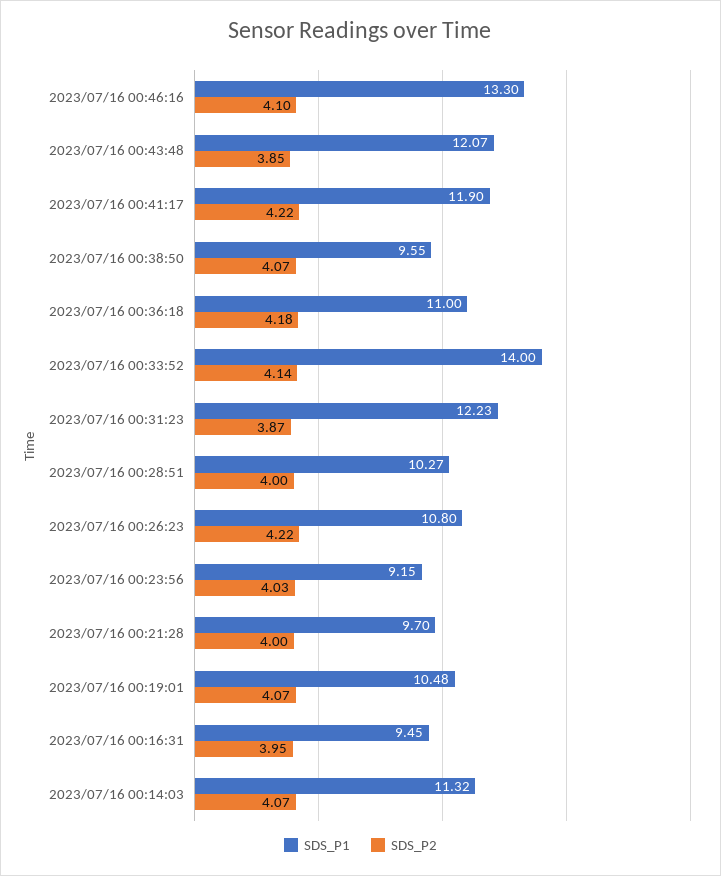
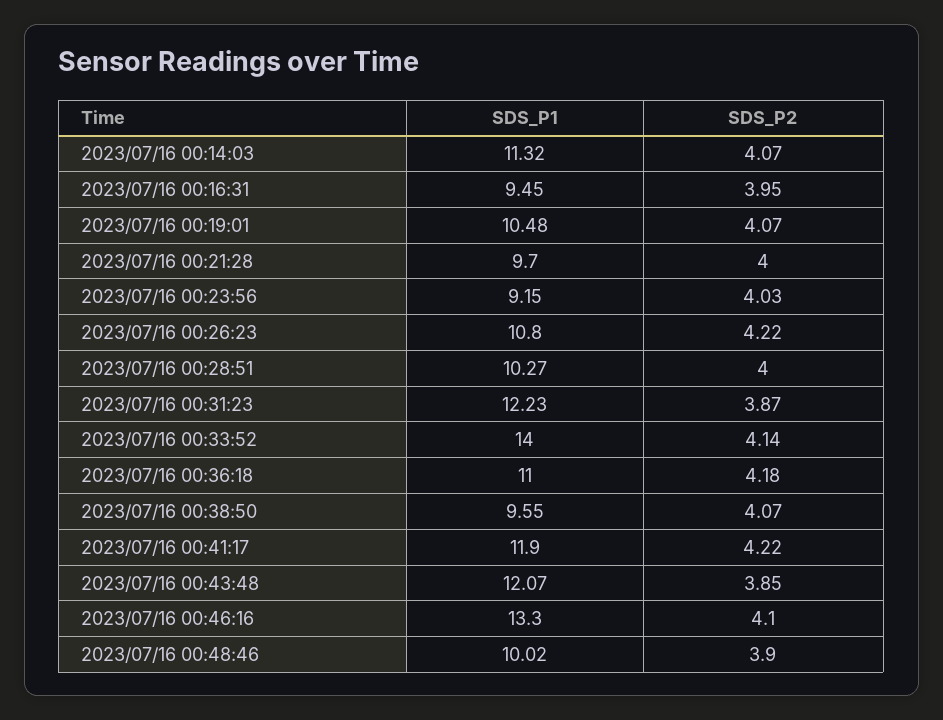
SDS_P1, 2023/07/16 00:48:46: none -> 10.02
SDS_P2, 2023/07/16 00:48:46: none -> 3.9

